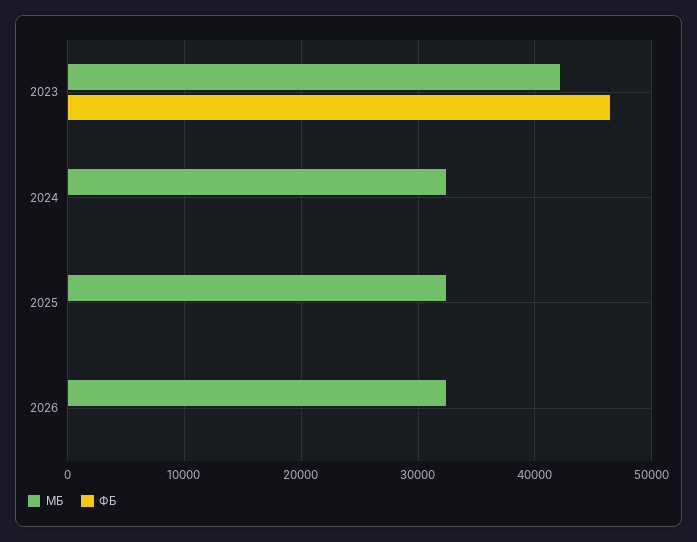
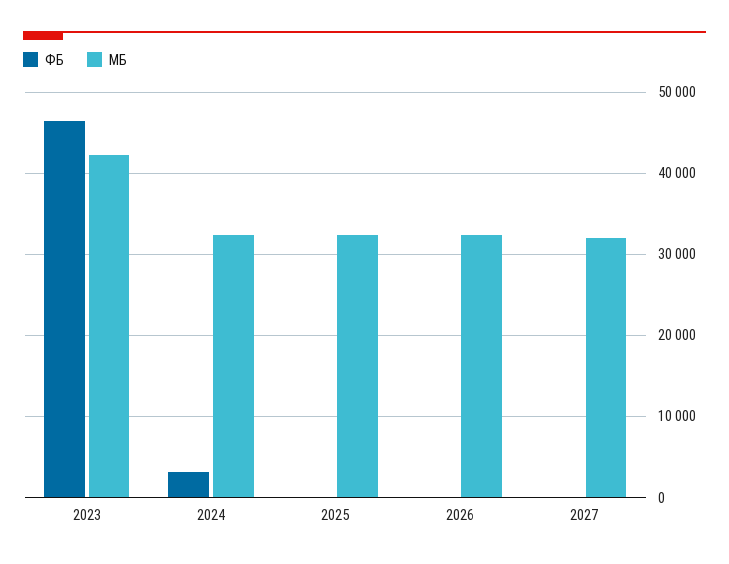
ФБ, 2024: 0 -> 3000
ФБ, 2027: none -> 0
МБ, 2027: none -> 32000

